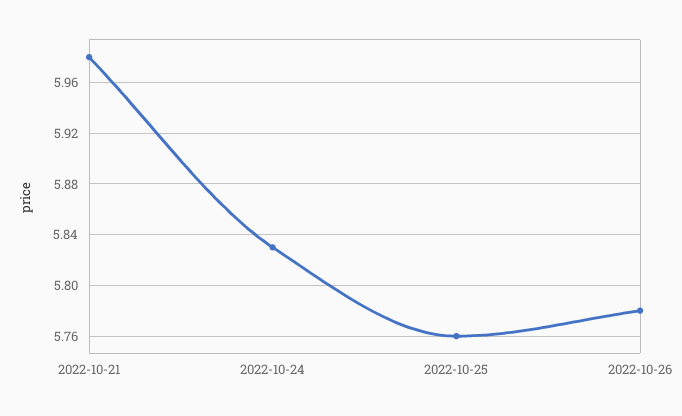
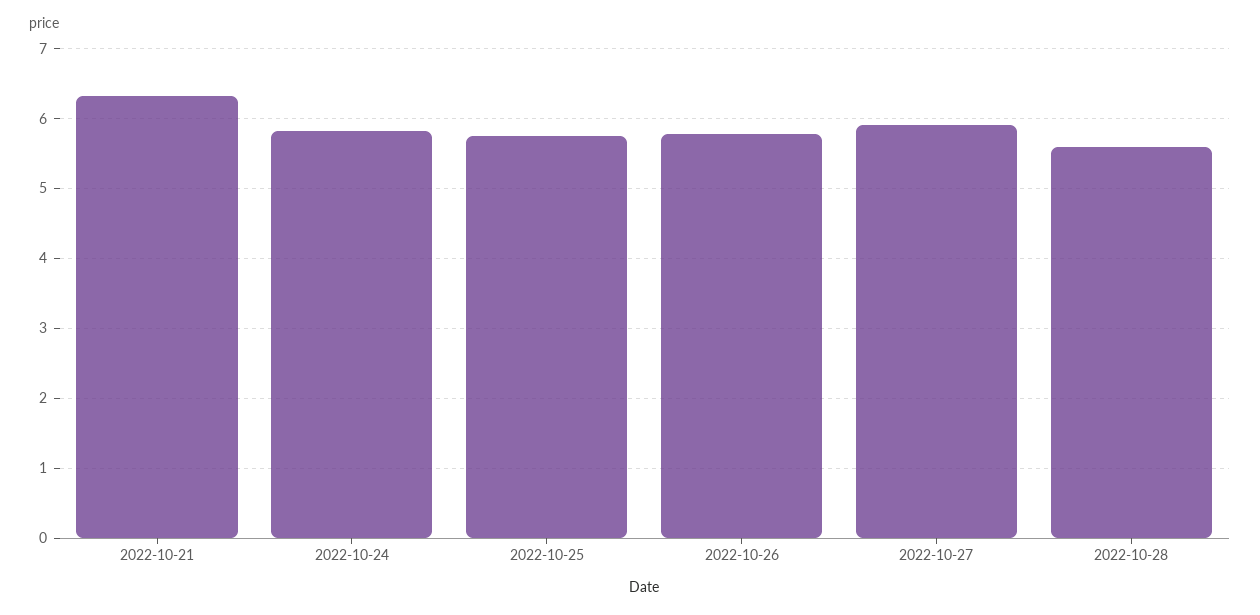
2022-10-21: 5.98 -> 6.3
2022-10-27: none -> 5.9
2022-10-28: none -> 5.6

